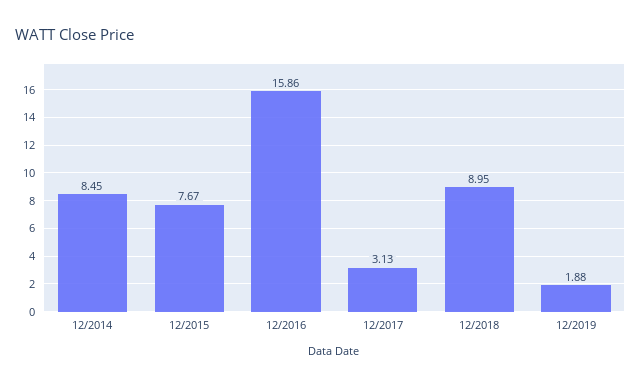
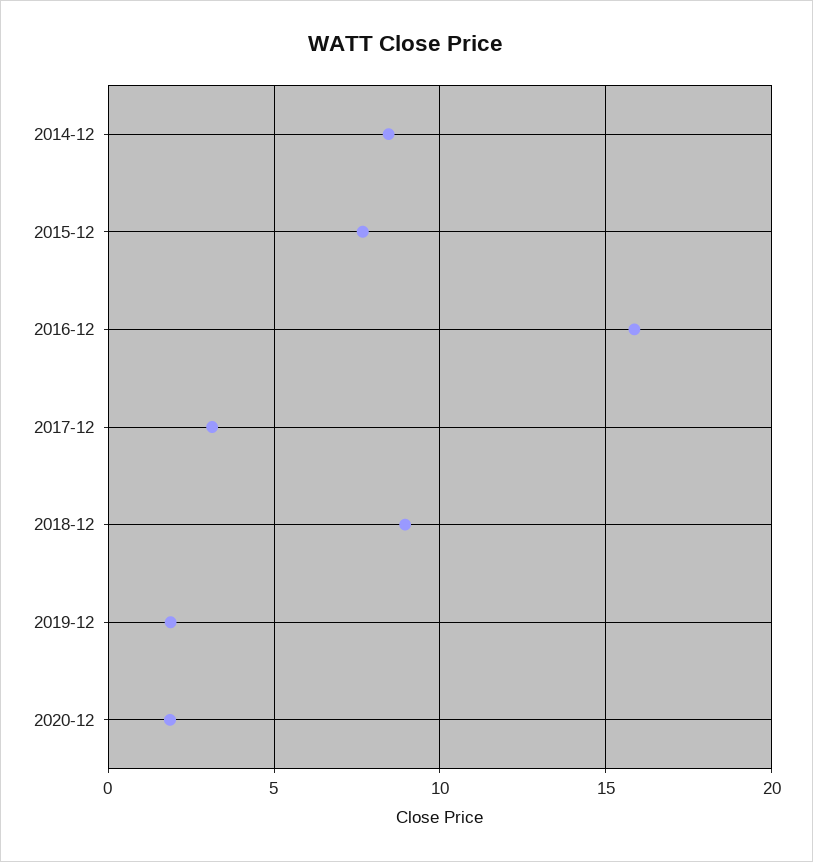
2020-12: none -> 2

